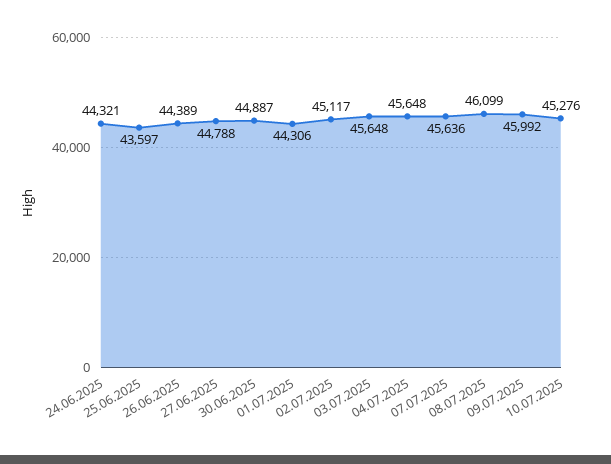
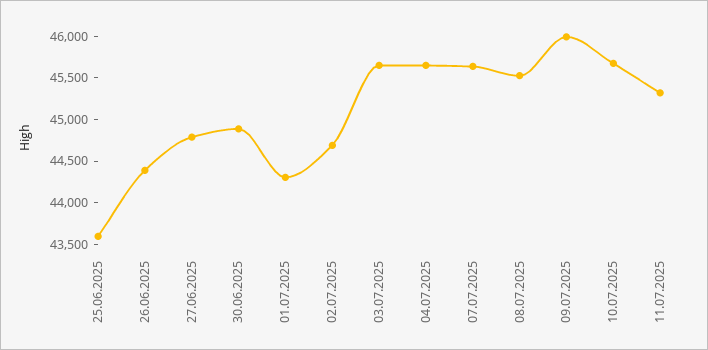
24.06.2025: 44321 -> none
02.07.2025: 45117 -> 44700
08.07.2025: 46099 -> 45500
10.07.2025: 45276 -> 45700
11.07.2025: none -> 45300

